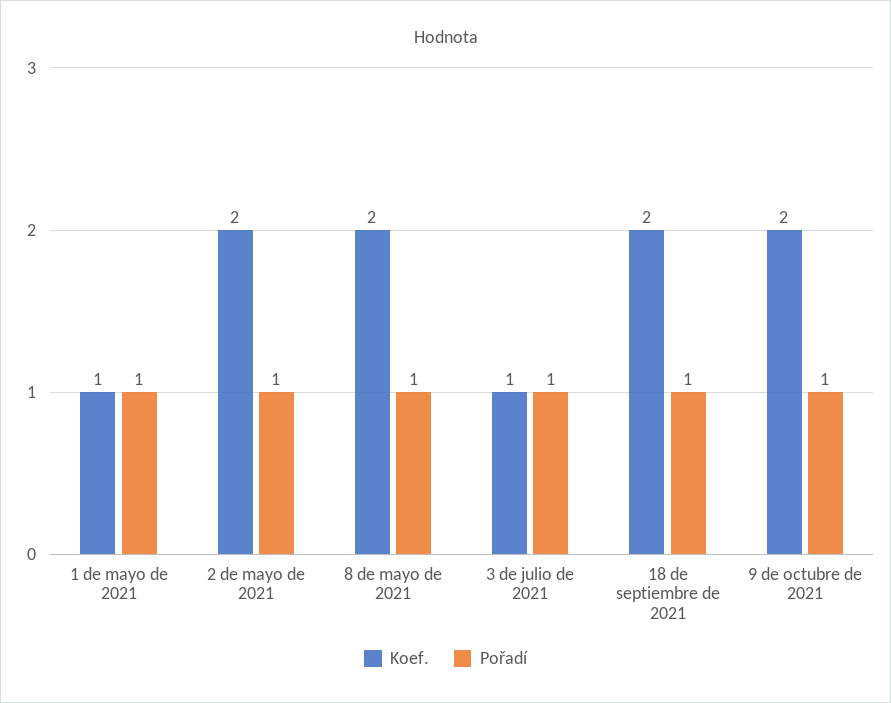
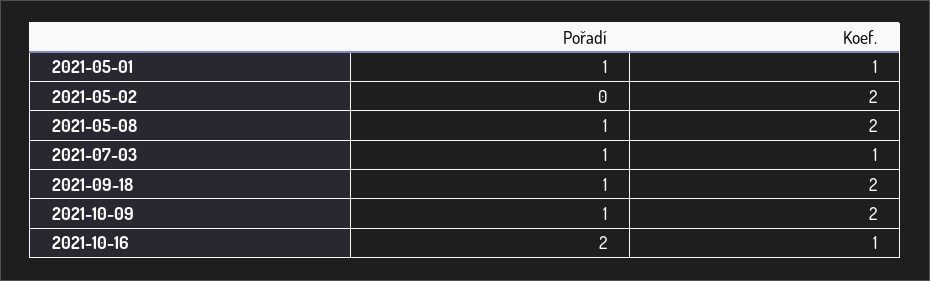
Pořadí, 2 de mayo de 2021: 1 -> 0
Pořadí, 2021-10-16: none -> 2
Koef., 2021-10-16: none -> 1

